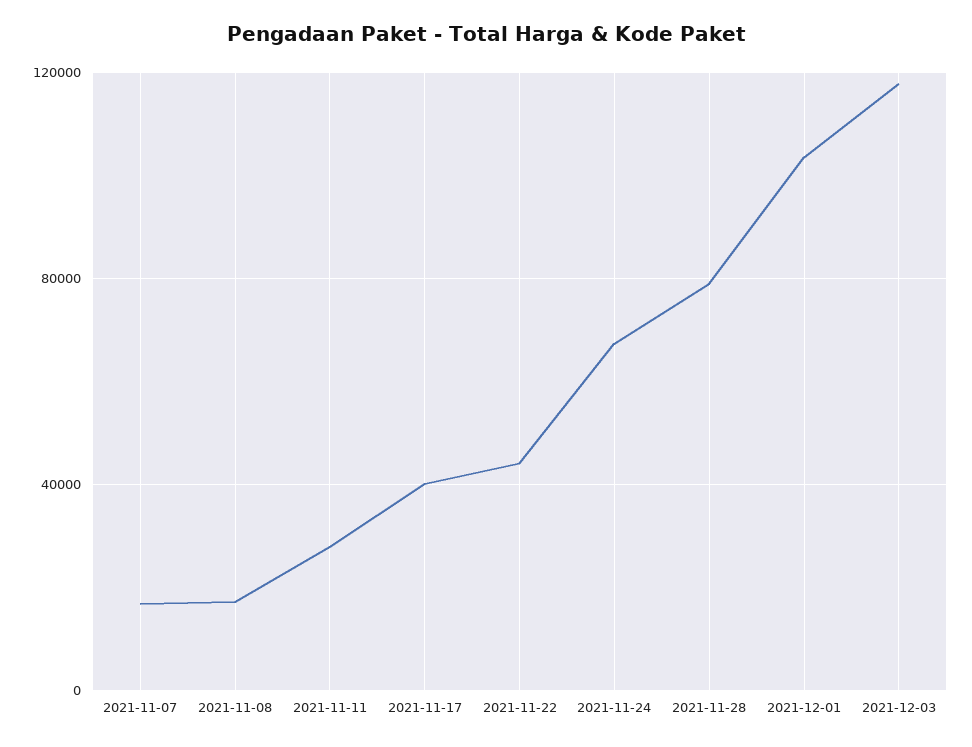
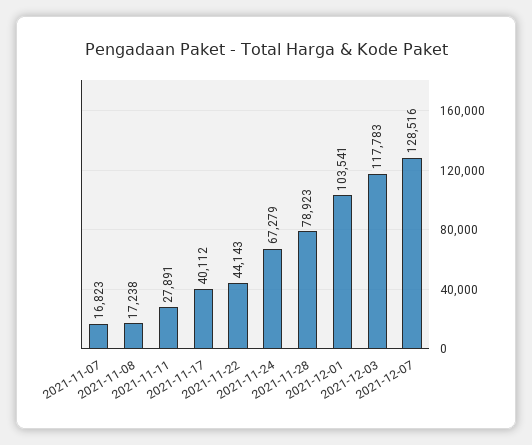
2021-12-07: none -> 128516

